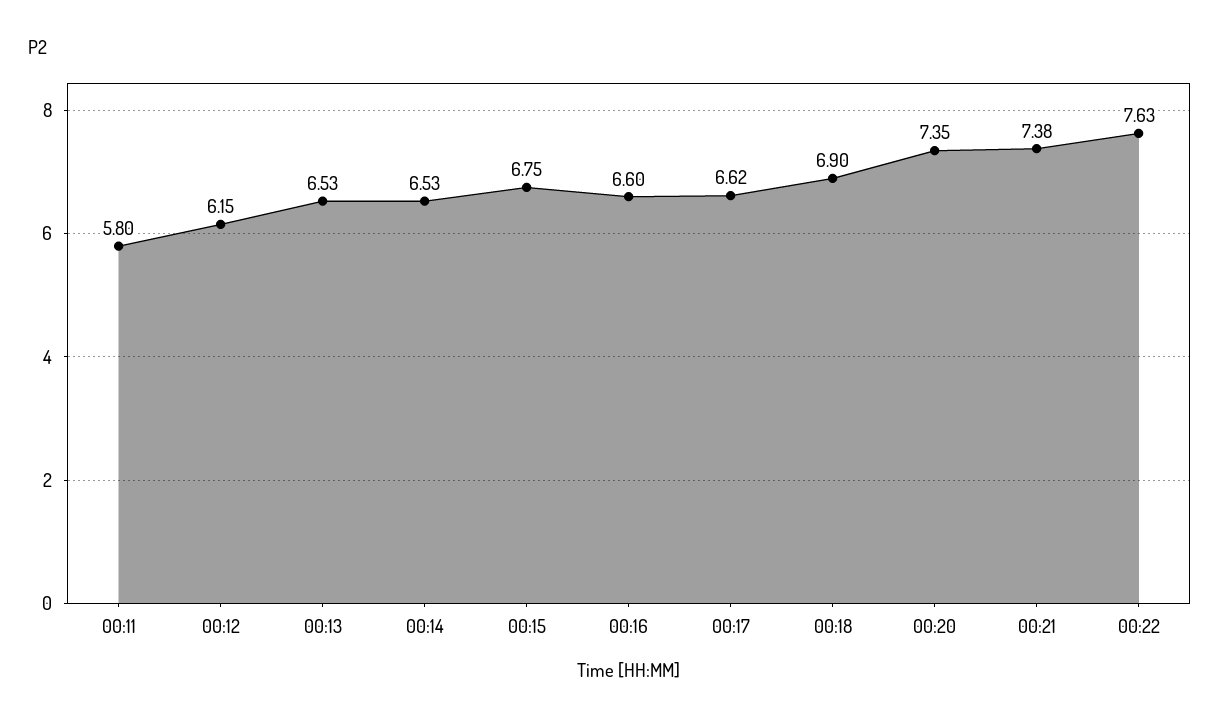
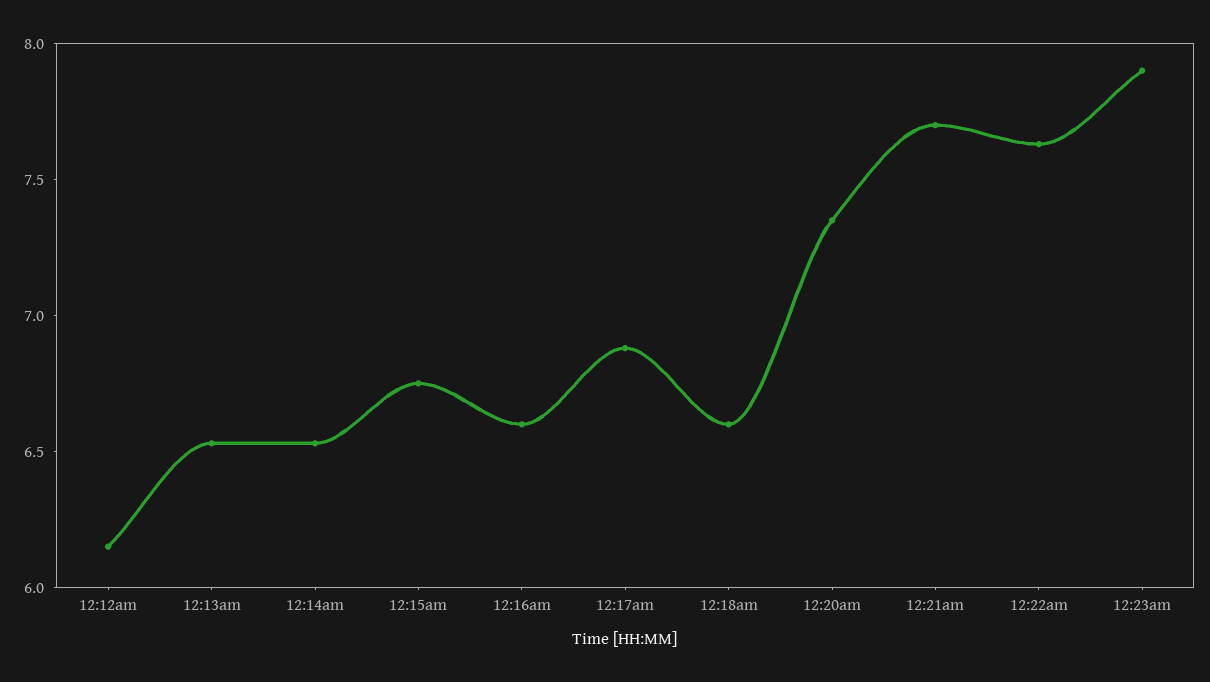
00:11: 5.8 -> none
00:17: 6.62 -> 6.9
00:18: 6.9 -> 6.6
00:21: 7.38 -> 7.7
12:23am: none -> 7.9

